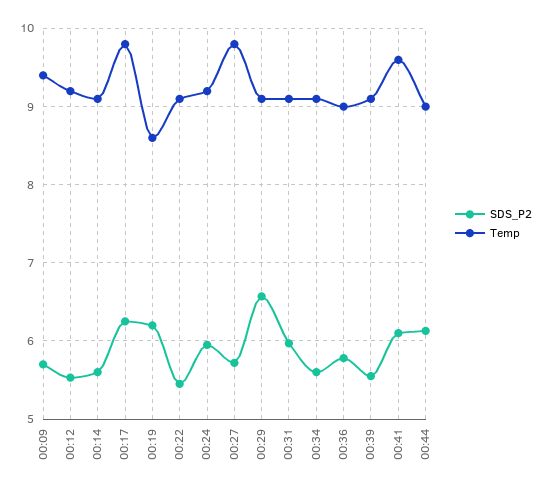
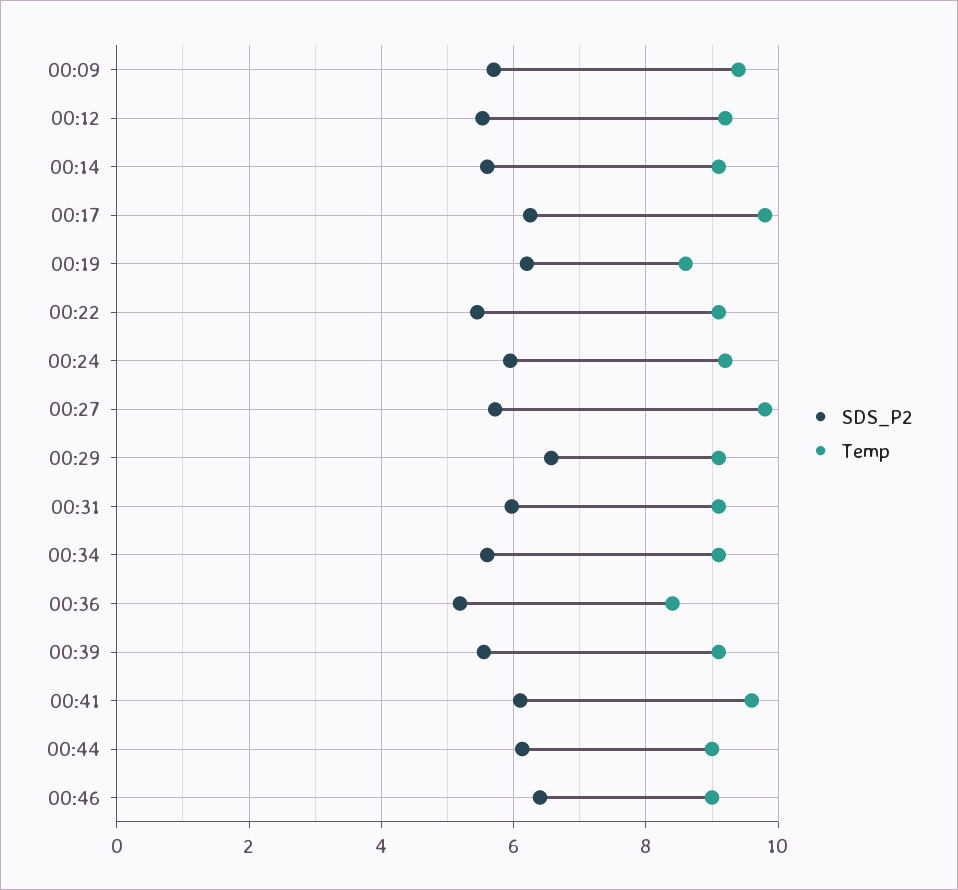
SDS_P2, 00:36: 5.8 -> 5.2
Temp, 00:36: 9 -> 8.4
SDS_P2, 00:46: none -> 6.4
Temp, 00:46: none -> 9

